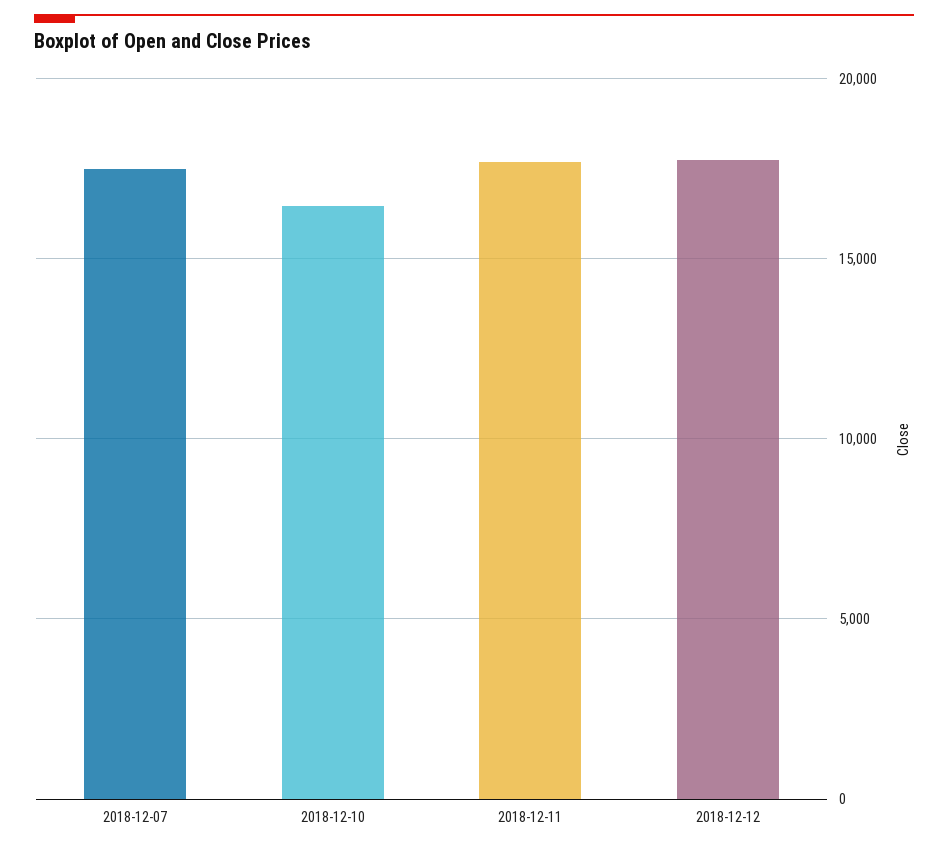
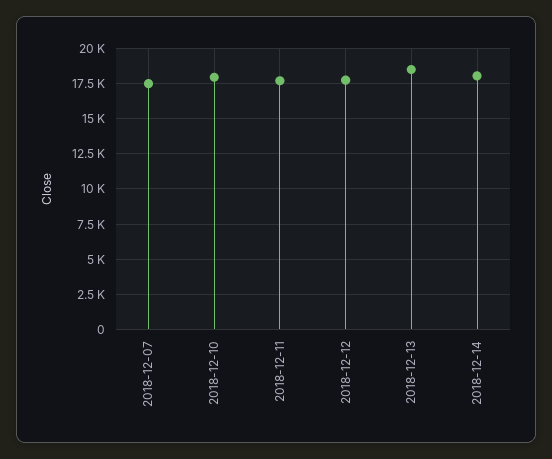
2018-12-10: 16500 -> 18000
2018-12-13: none -> 18500
2018-12-14: none -> 18000

